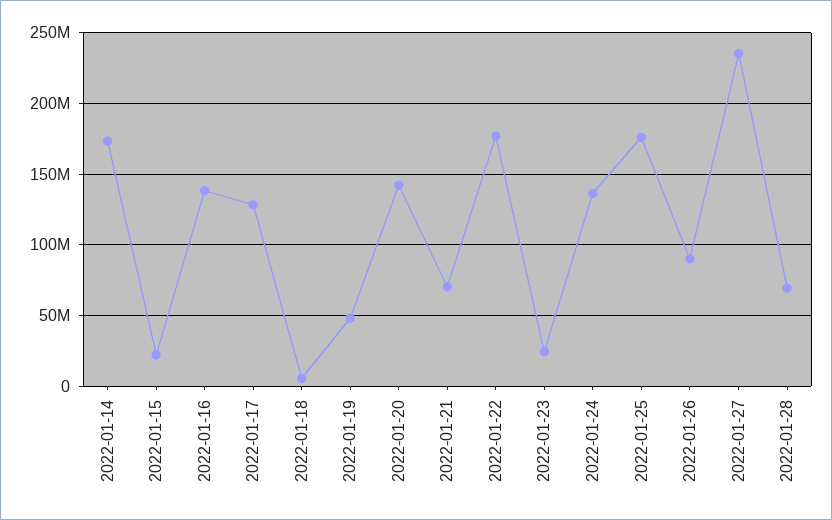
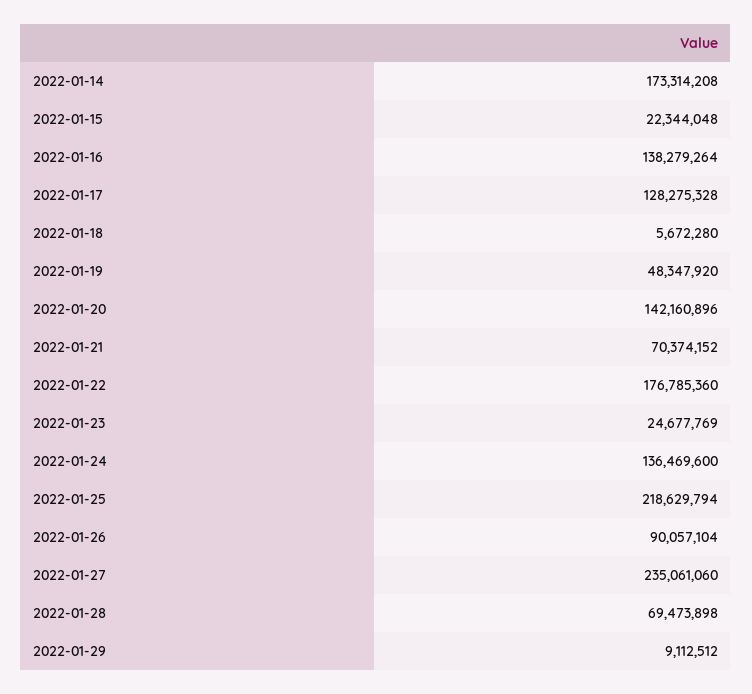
2022-01-25: 175000000 -> 218629794
2022-01-29: none -> 9112512

